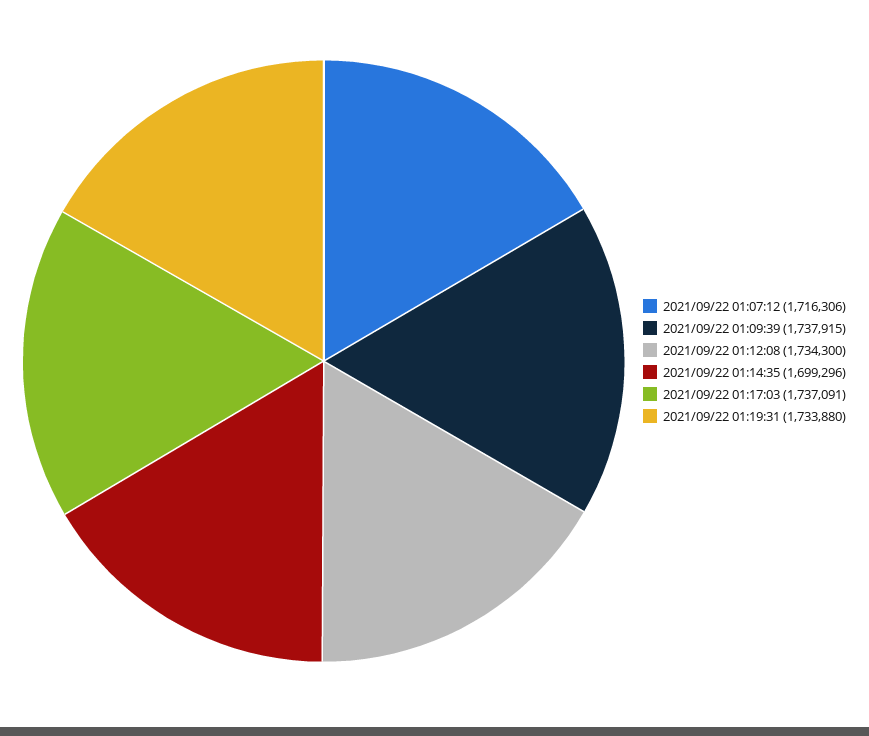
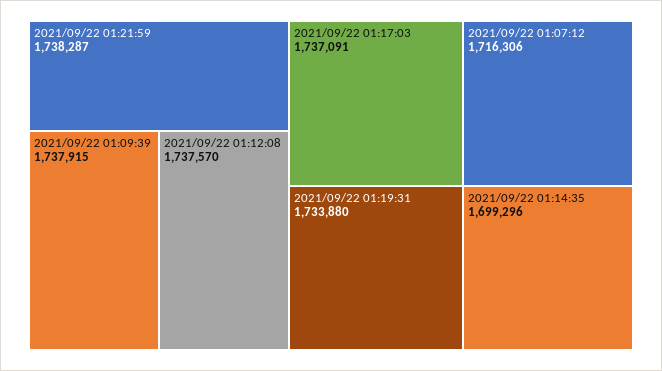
2021/09/22 01:12:08: 1734300 -> 1737570
2021/09/22 01:21:59: none -> 1738287

